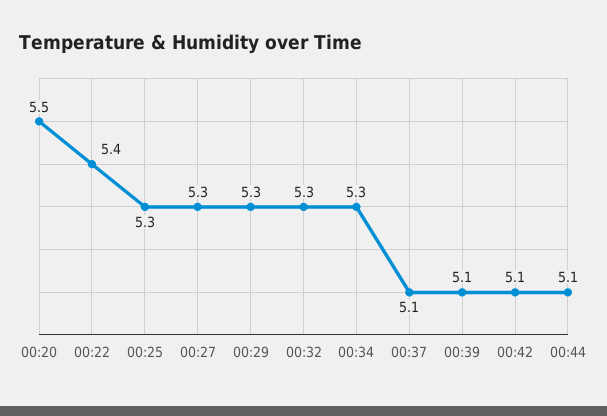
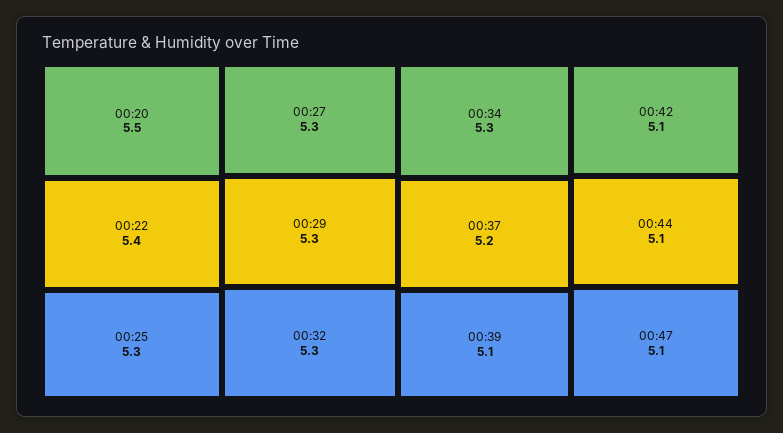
00:37: 5.1 -> 5.2
00:47: none -> 5.1

